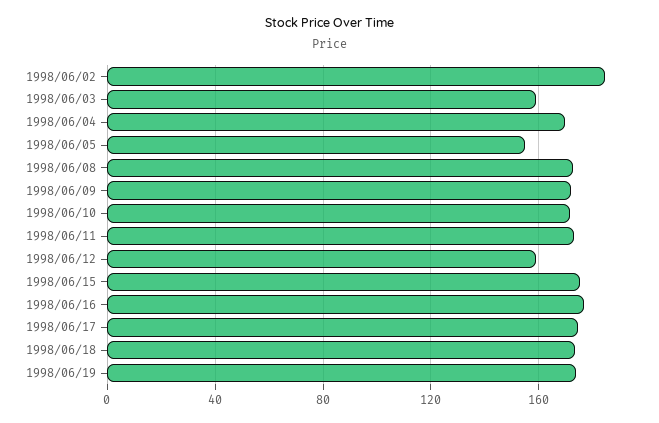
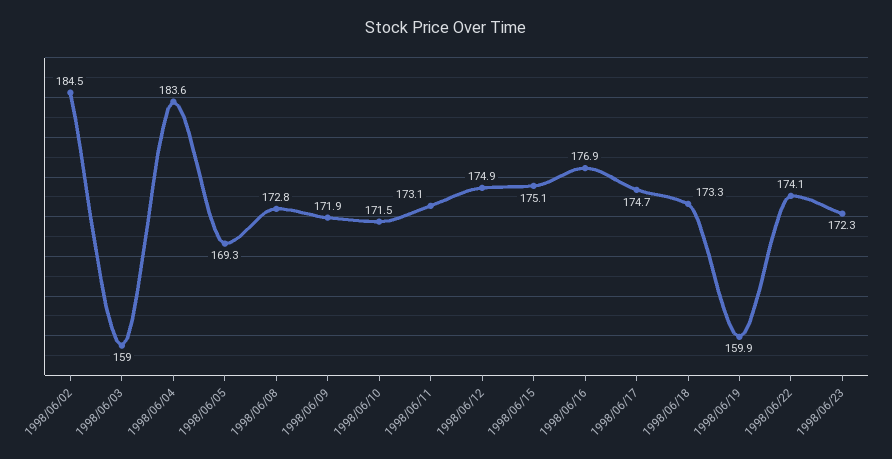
1998/06/04: 170 -> 183.6
1998/06/05: 155 -> 169.3
1998/06/12: 160 -> 174.9
1998/06/19: 175 -> 159.9
1998/06/22: none -> 174.1
1998/06/23: none -> 172.3

